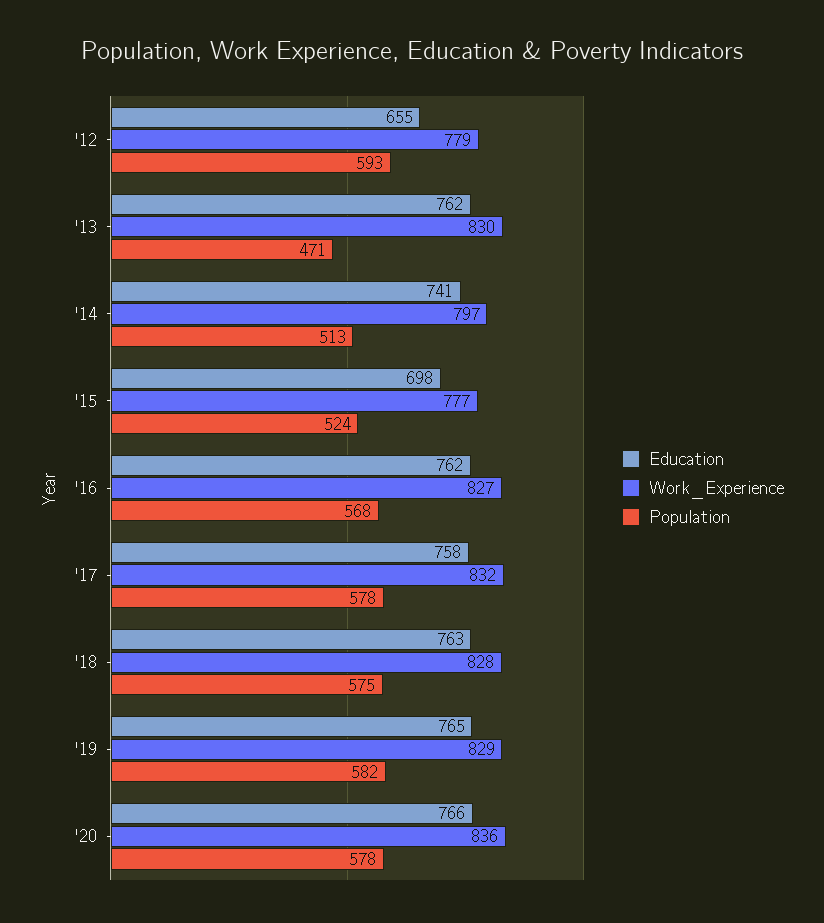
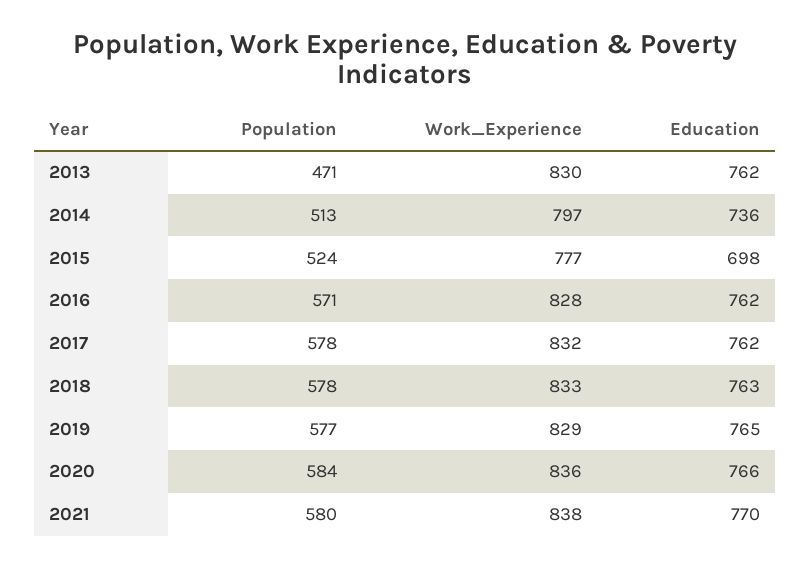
Education, '12: 655 -> none
Work_Experience, '12: 779 -> none
Population, '12: 593 -> none
Education, '14: 741 -> 736
Work_Experience, '16: 827 -> 828
Population, '16: 568 -> 571
Education, '17: 758 -> 762
Work_Experience, '18: 828 -> 833
Population, '18: 575 -> 578
Population, '19: 582 -> 577
Population, '20: 578 -> 584
Population, 2021: none -> 580
Work_Experience, 2021: none -> 838
Education, 2021: none -> 770

